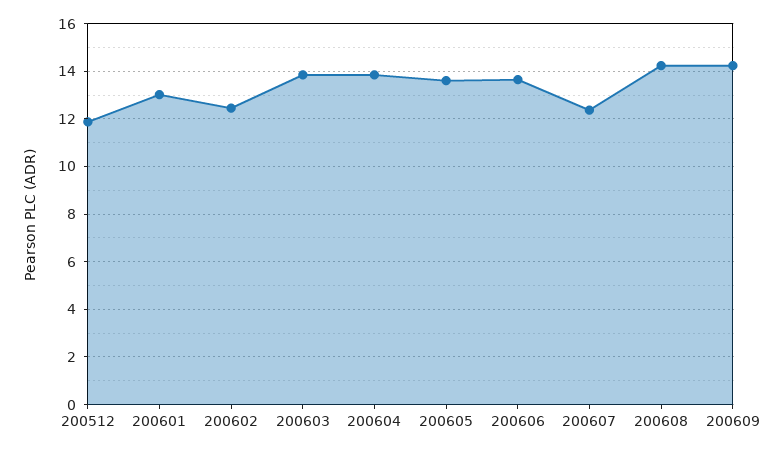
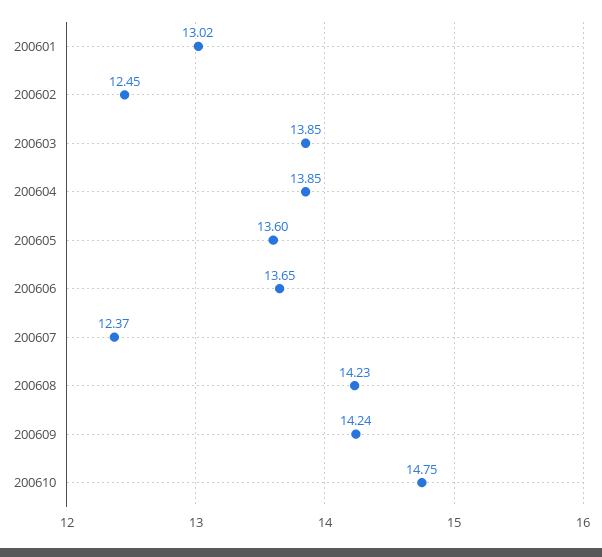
200512: 12 -> none
200610: none -> 14.75

